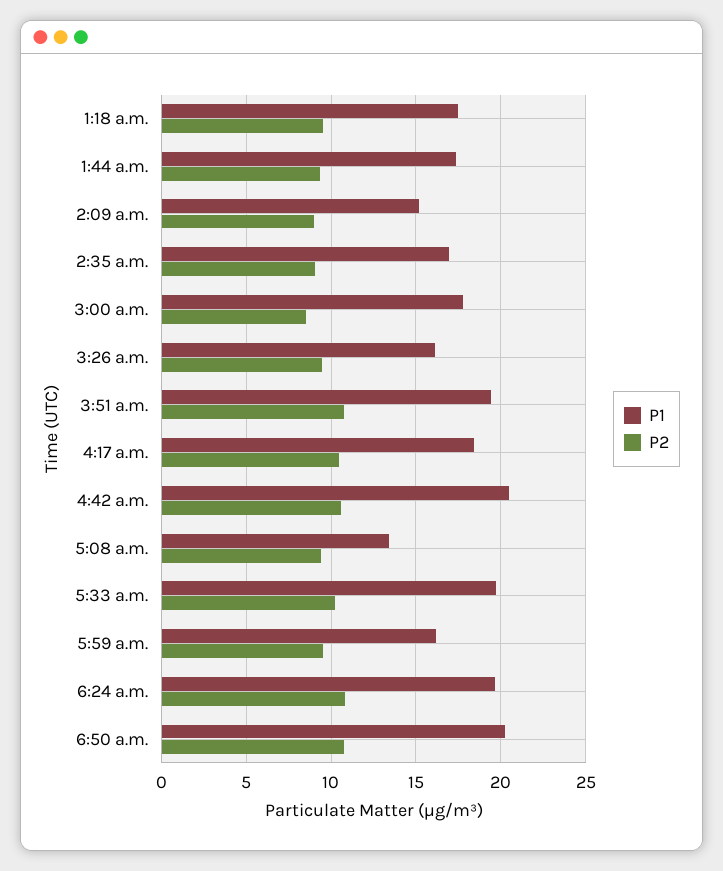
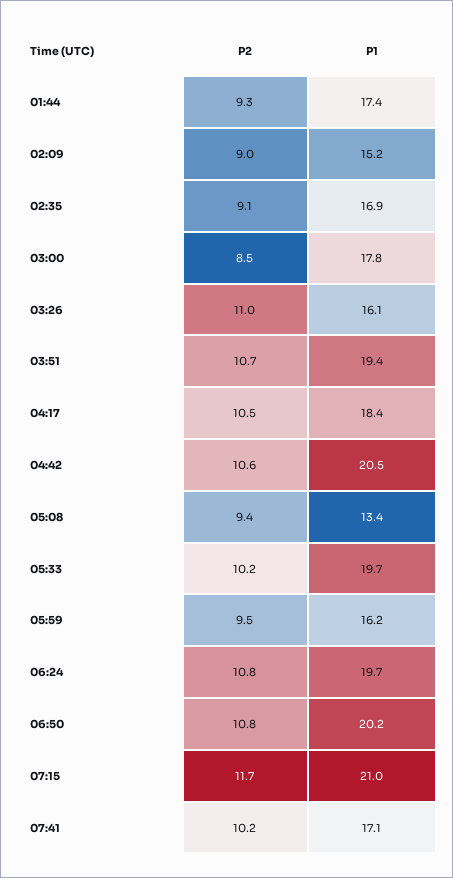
P1, 1:18 a.m.: 17.5 -> none
P2, 1:18 a.m.: 9.5 -> none
P2, 3:26 a.m.: 9.5 -> 11
P2, 07:15: none -> 11.7
P1, 07:15: none -> 21
P2, 07:41: none -> 10.2
P1, 07:41: none -> 17.1

